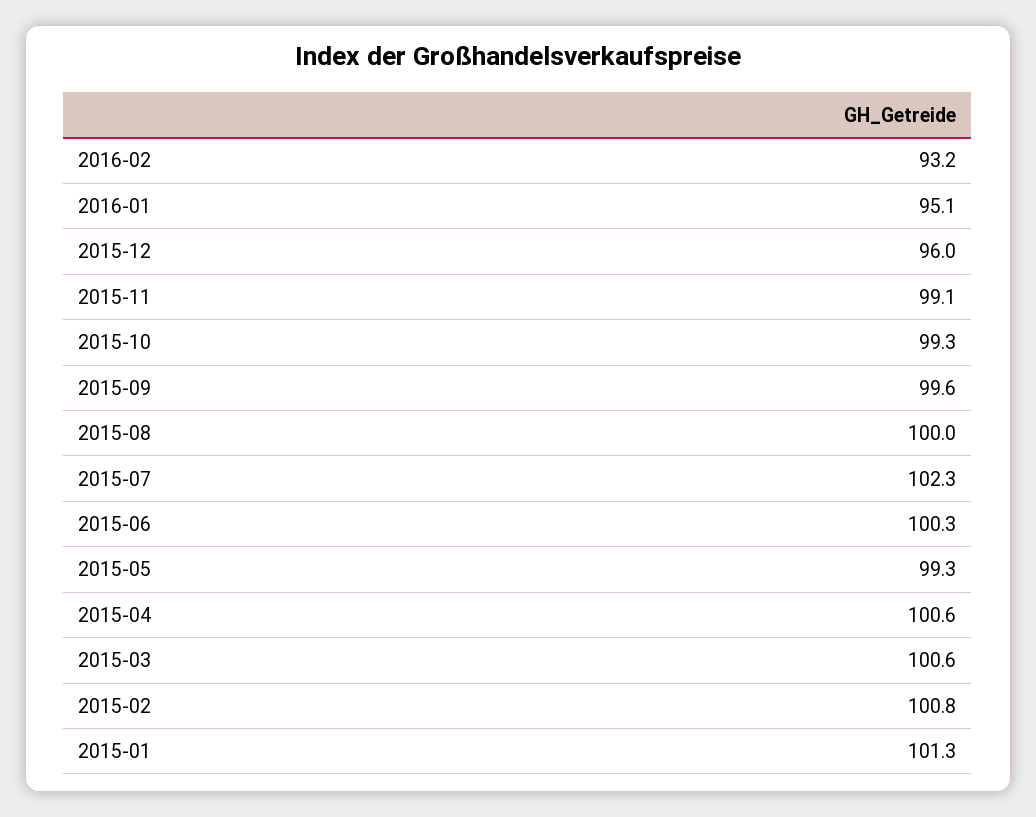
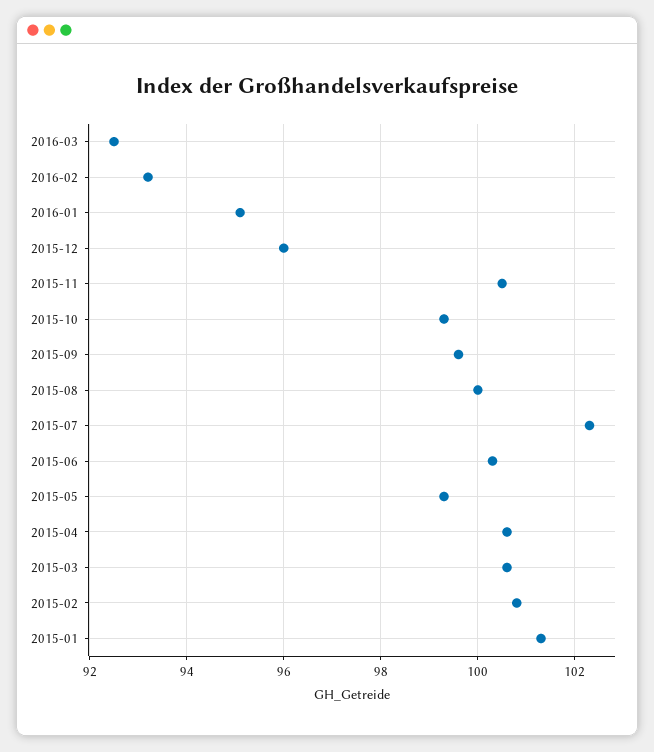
2015-11: 99.1 -> 100.5
2016-03: none -> 92.5

